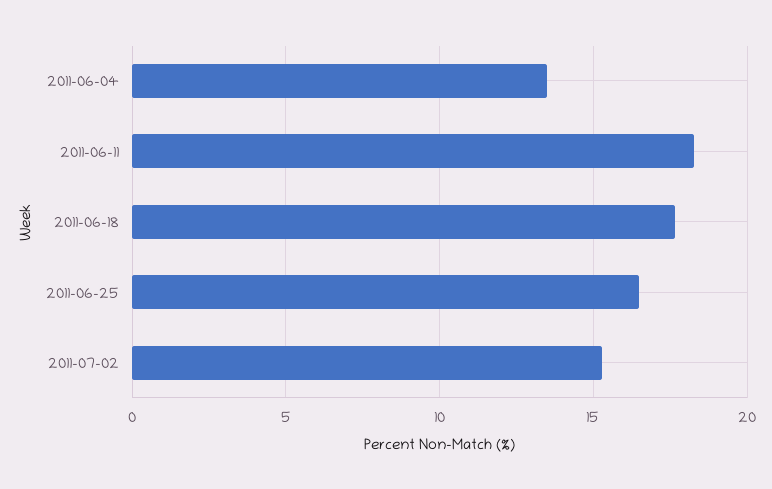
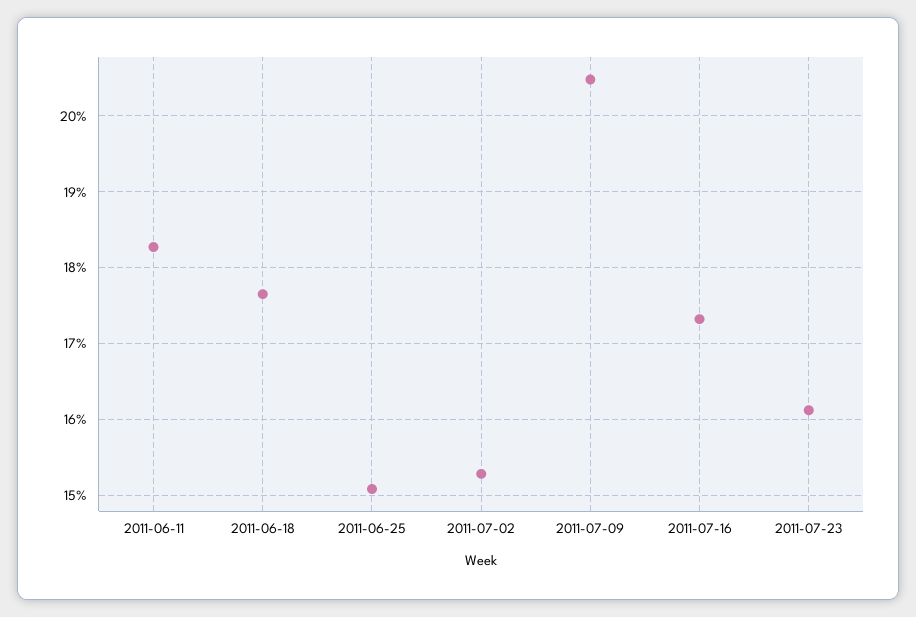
2011-06-04: 13.5 -> none
2011-06-25: 16.5 -> 15.1
2011-07-09: none -> 20.5
2011-07-16: none -> 17.3
2011-07-23: none -> 16.1

